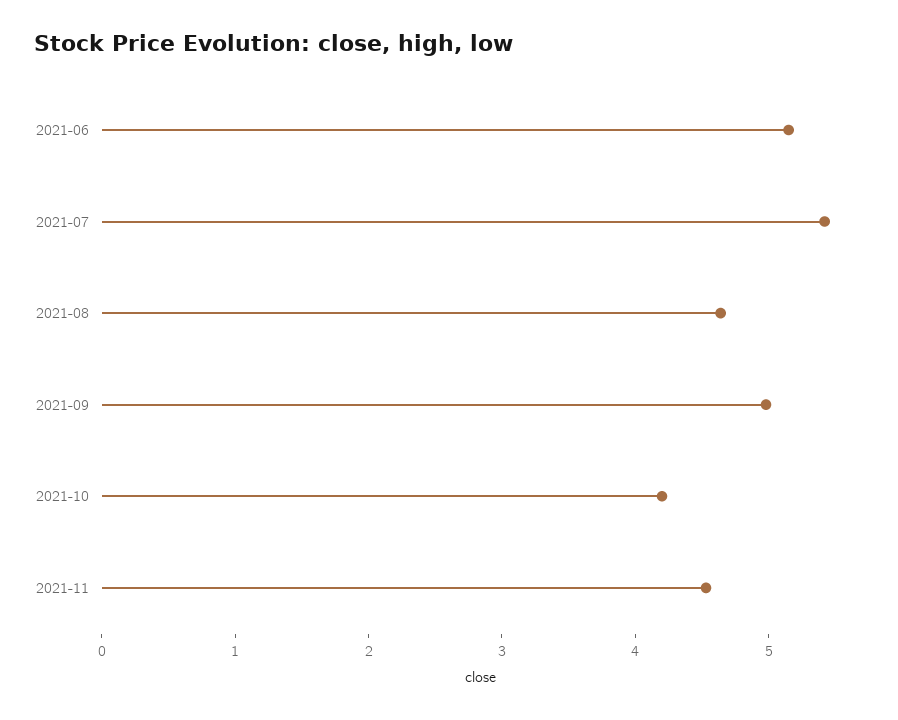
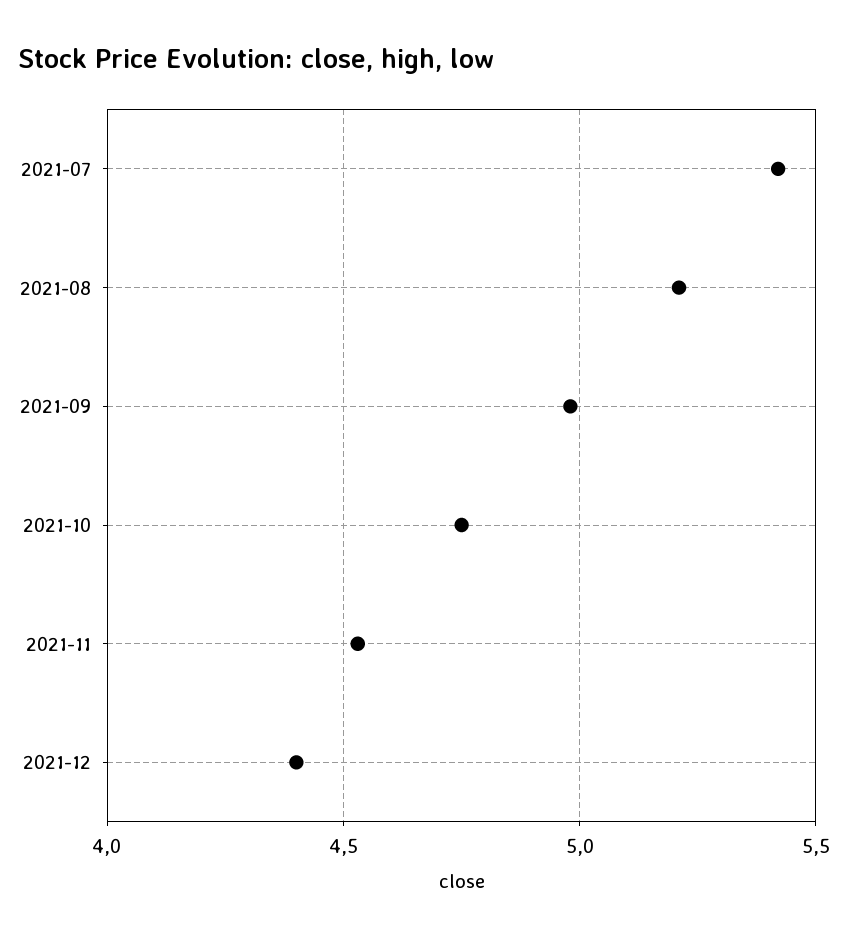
2021-06: 5.2 -> none
2021-08: 4.6 -> 5.2
2021-10: 4.2 -> 4.75
2021-12: none -> 4.4

